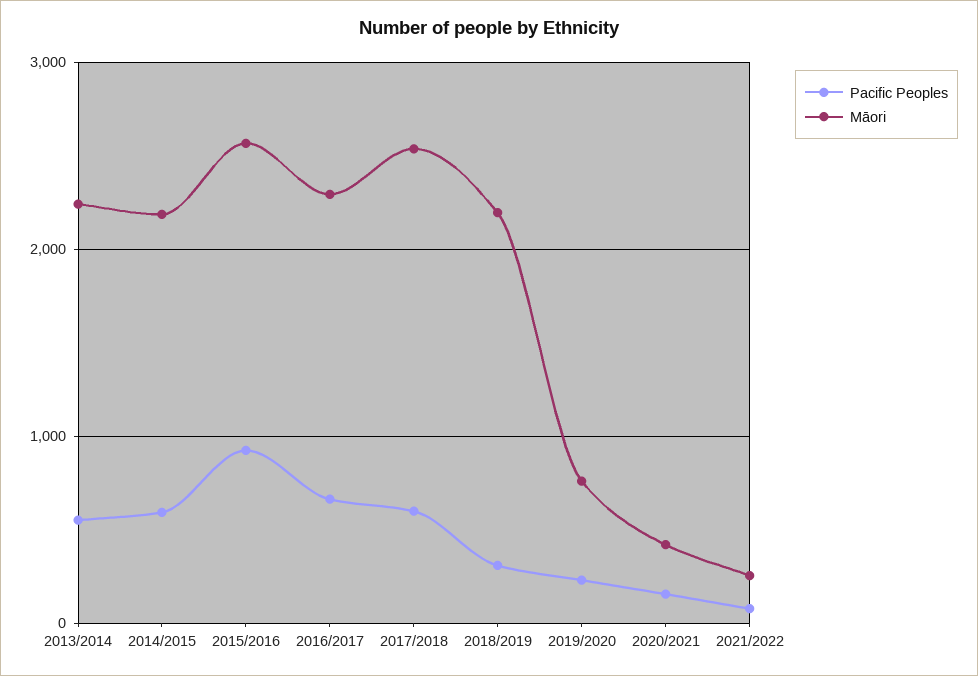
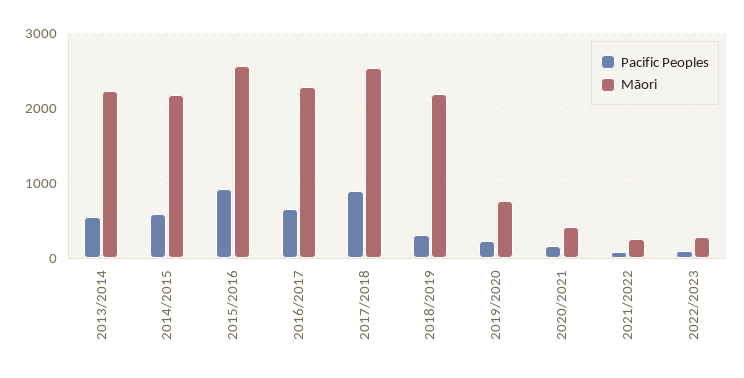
Pacific Peoples, 2017/2018: 600 -> 900
Pacific Peoples, 2022/2023: none -> 100
Māori, 2022/2023: none -> 300

